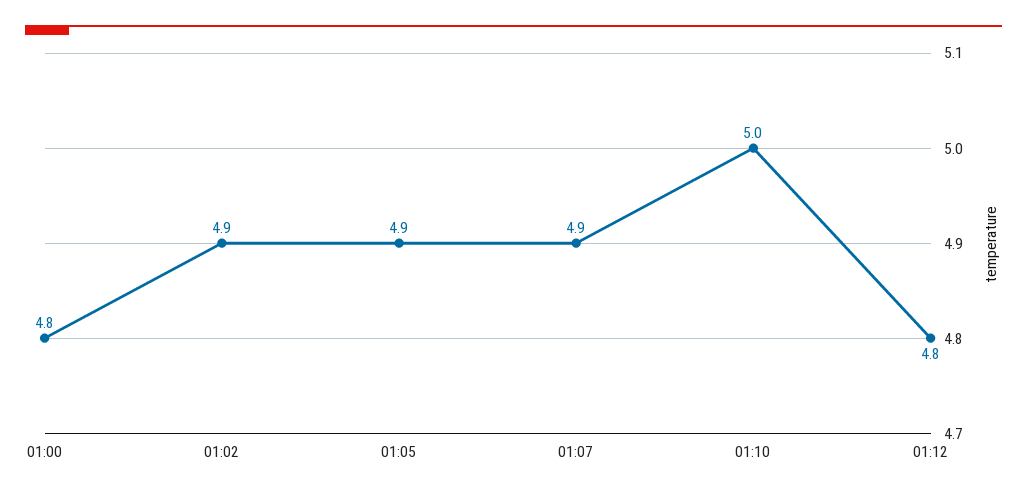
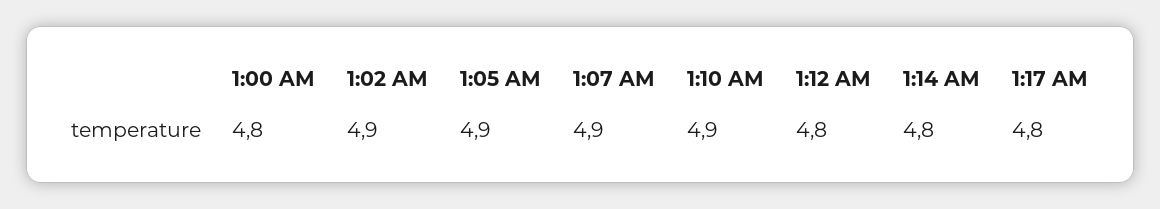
01:10: 5 -> 4.9
1:14 AM: none -> 4.8
1:17 AM: none -> 4.8

